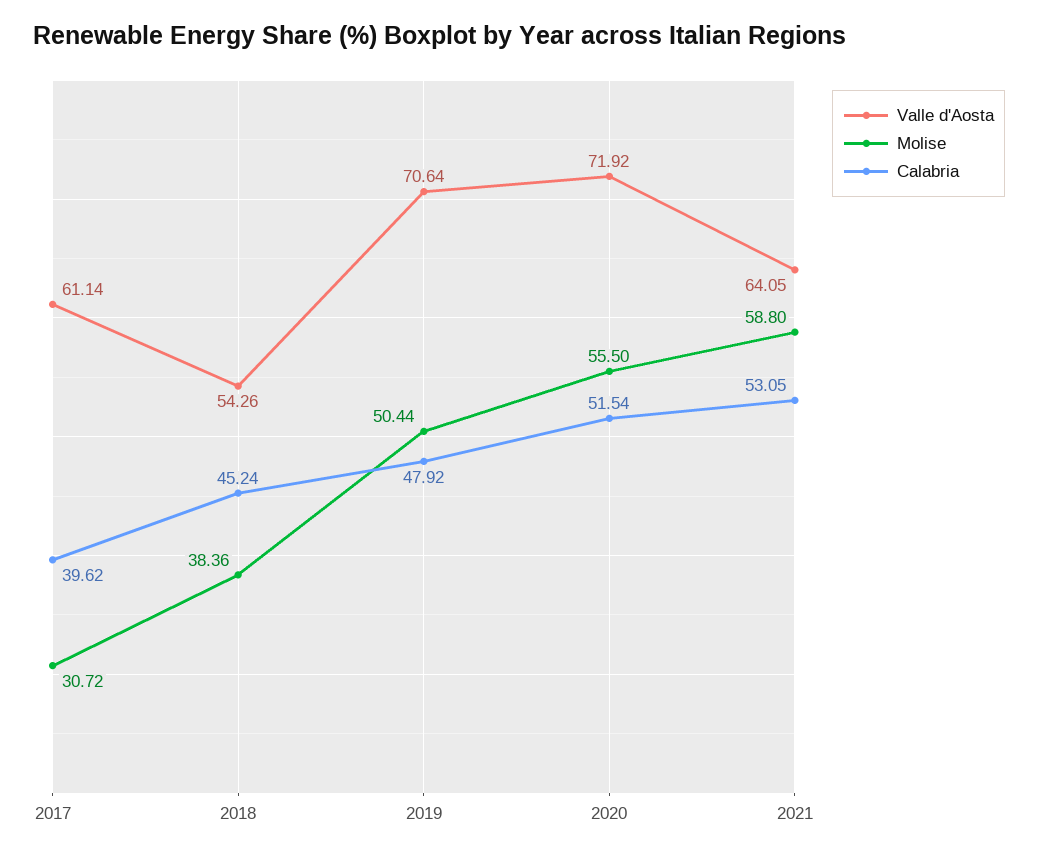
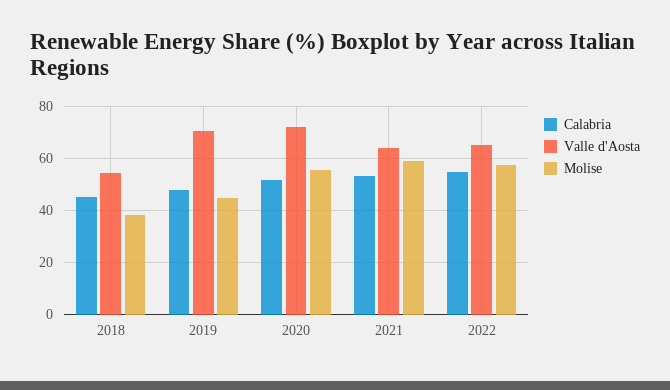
Valle d'Aosta, 2017: 61.14 -> none
Molise, 2017: 30.72 -> none
Calabria, 2017: 39.62 -> none
Molise, 2019: 50.44 -> 45
Calabria, 2022: none -> 55
Valle d'Aosta, 2022: none -> 65
Molise, 2022: none -> 57.5

